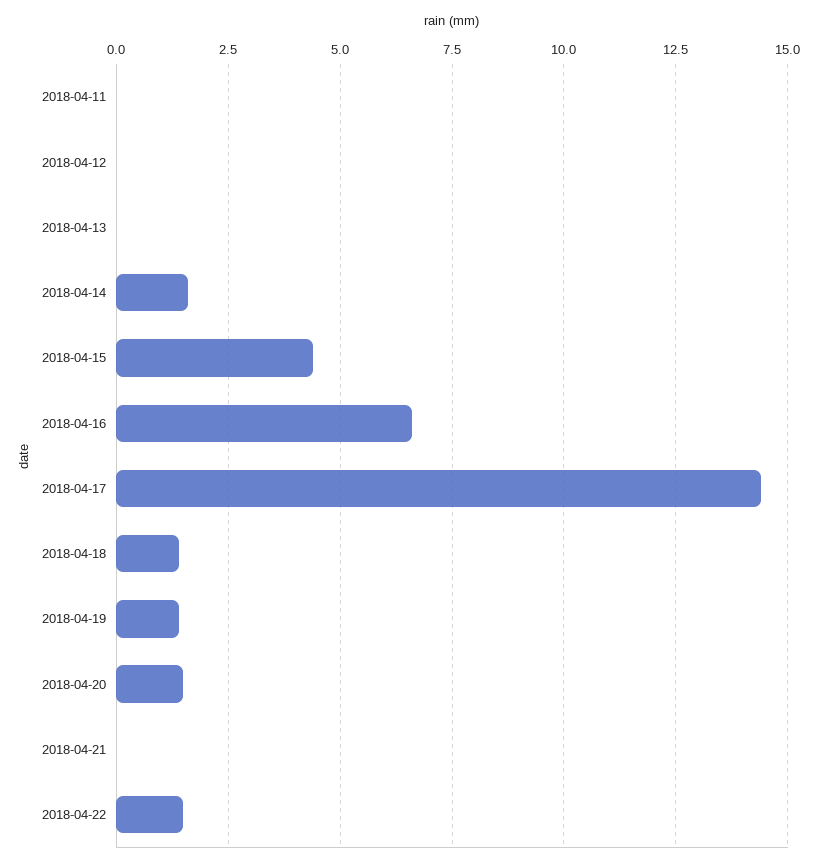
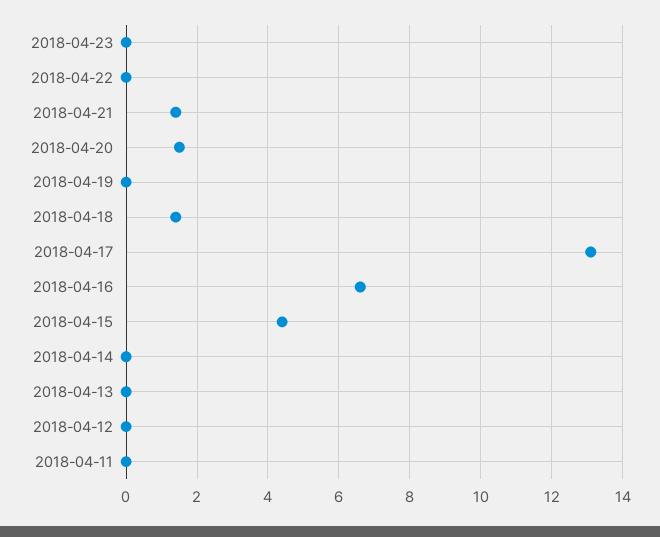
2018-04-14: 1.5 -> 0
2018-04-17: 14.5 -> 13
2018-04-19: 1.5 -> 0
2018-04-21: 0 -> 1.5
2018-04-22: 1.5 -> 0
2018-04-23: none -> 0

